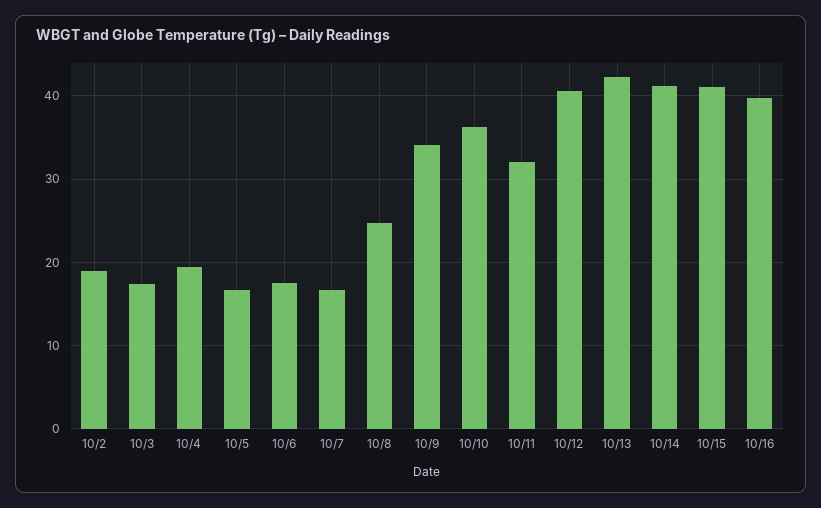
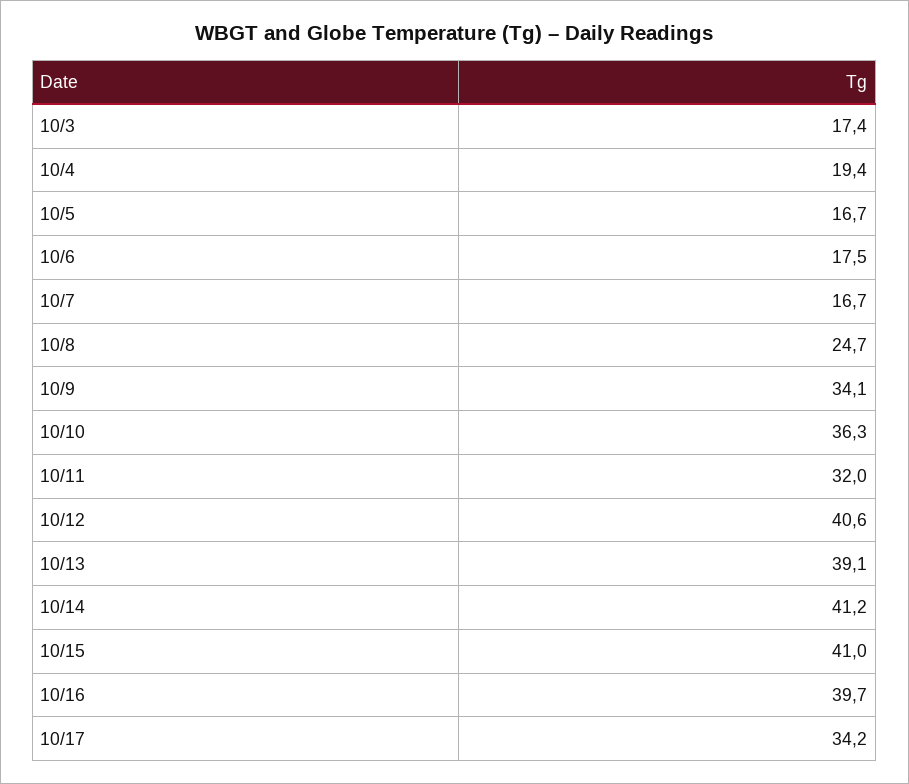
10/2: 19 -> none
10/13: 42 -> 39.1
10/17: none -> 34.2

